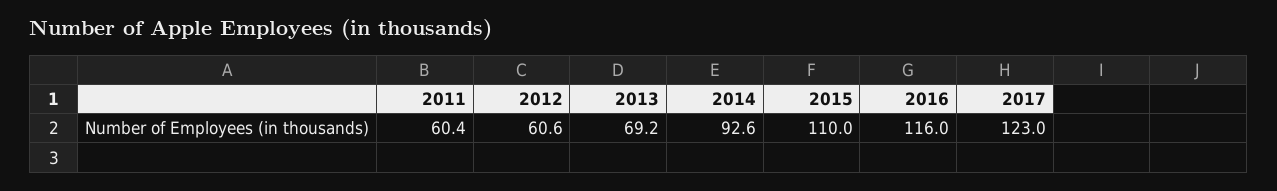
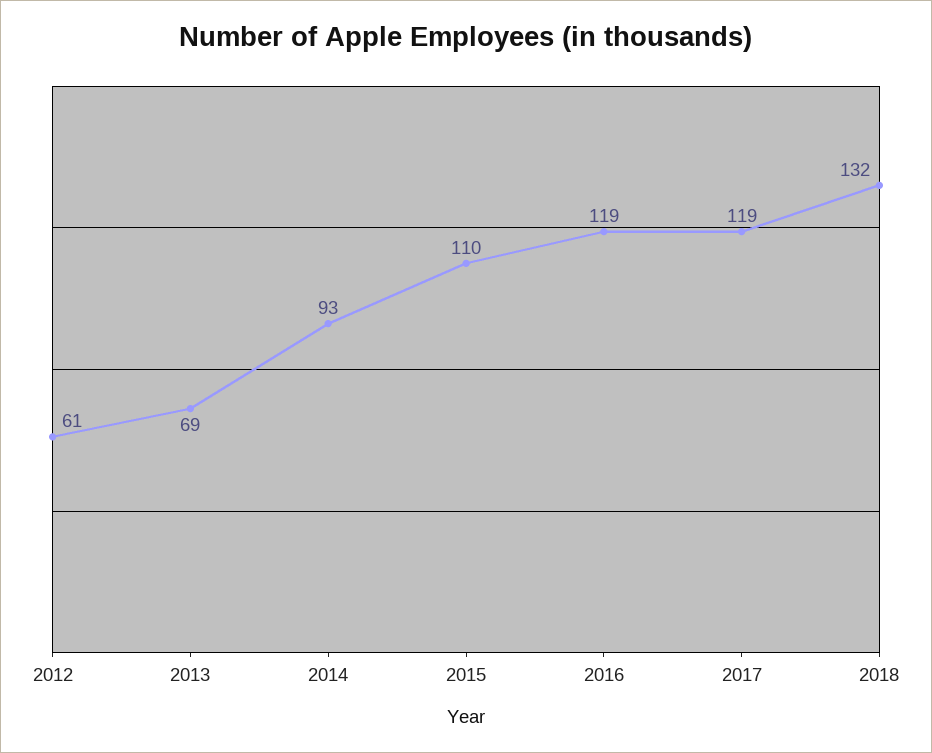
2011: 60.4 -> none
2016: 116 -> 119
2017: 123 -> 119
2018: none -> 132

